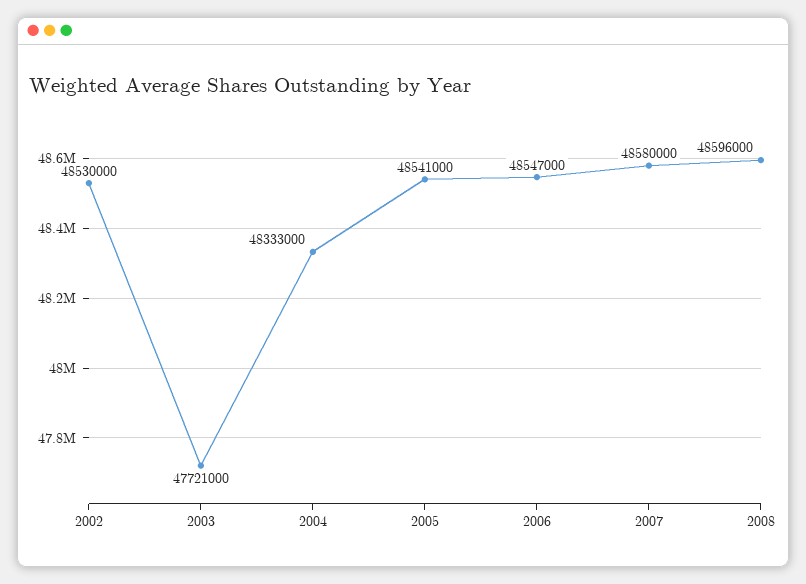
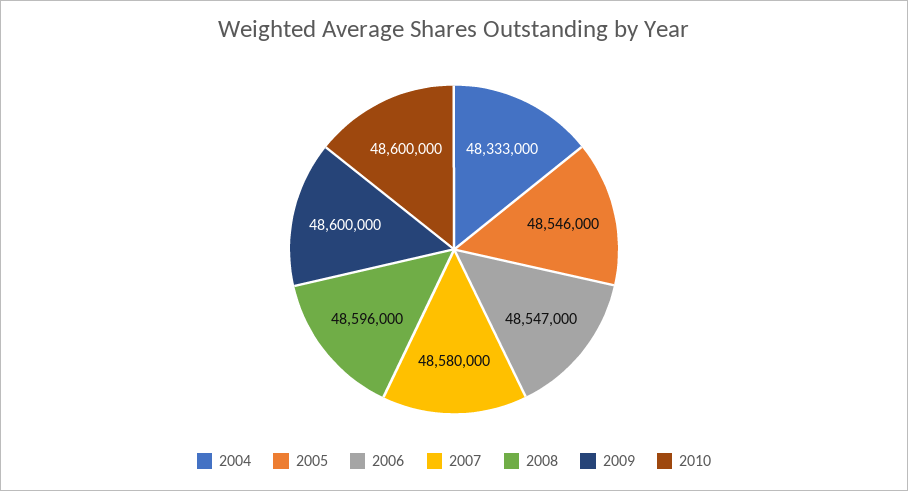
2002: 48530000 -> none
2003: 47721000 -> none
2005: 48541000 -> 48546000
2009: none -> 48600000
2010: none -> 48600000

